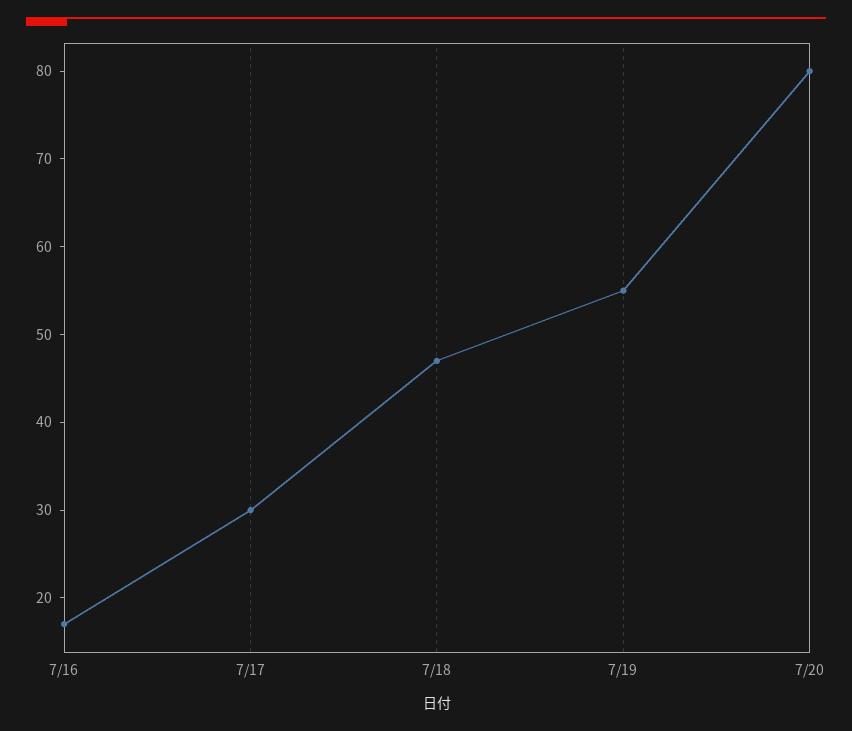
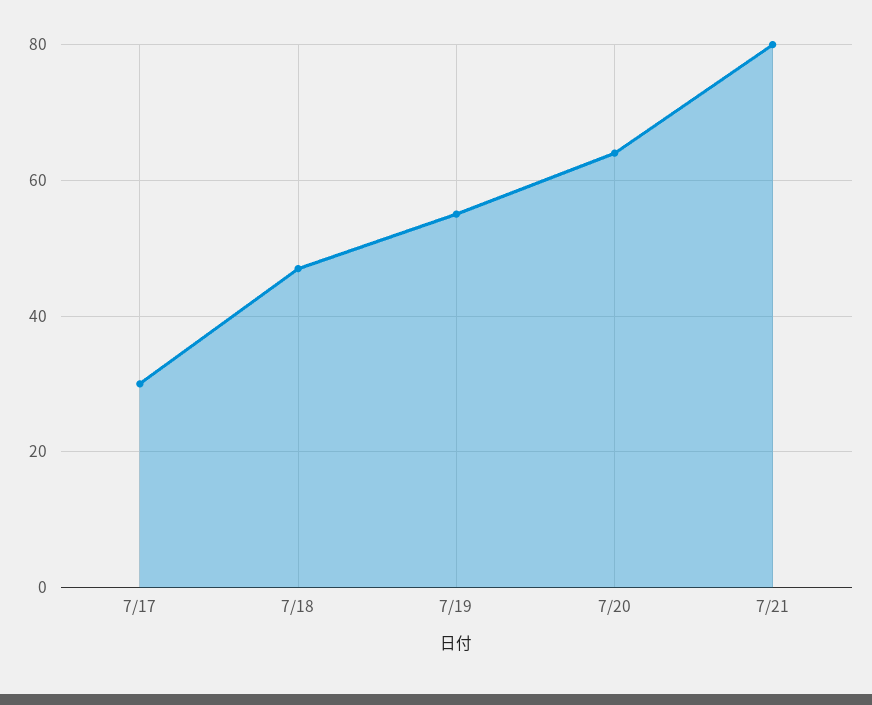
7/16: 17 -> none
7/20: 80 -> 65
7/21: none -> 80

